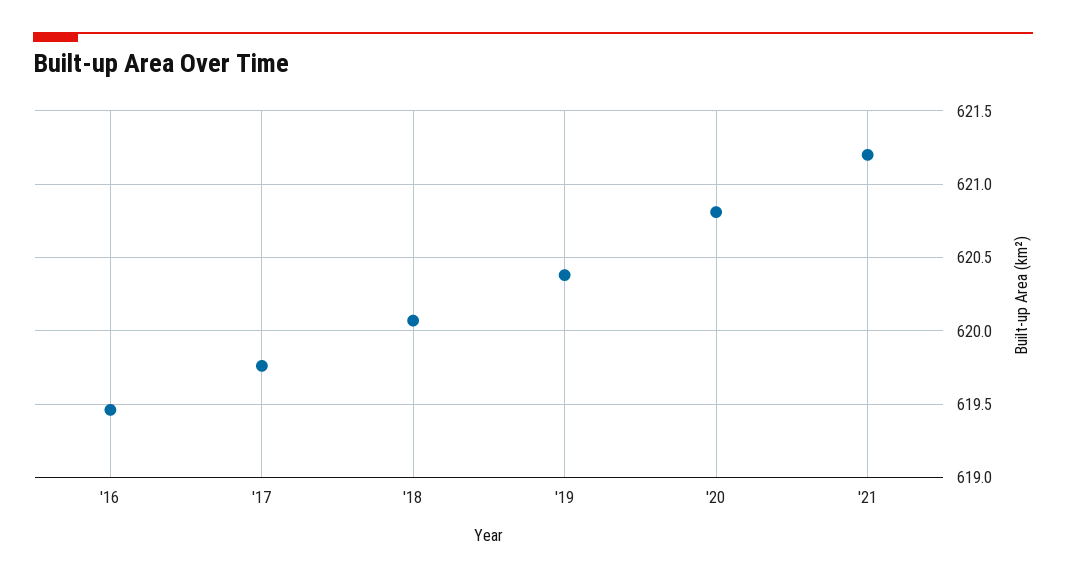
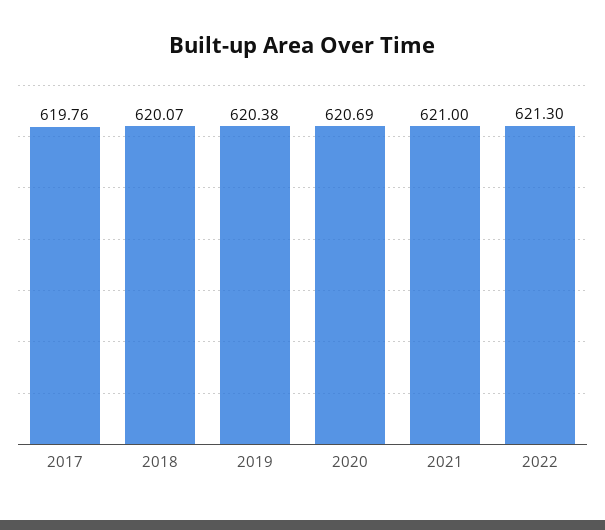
'16: 619.45 -> none
'20: 620.8 -> 620.69
'21: 621.2 -> 621
2022: none -> 621.3

